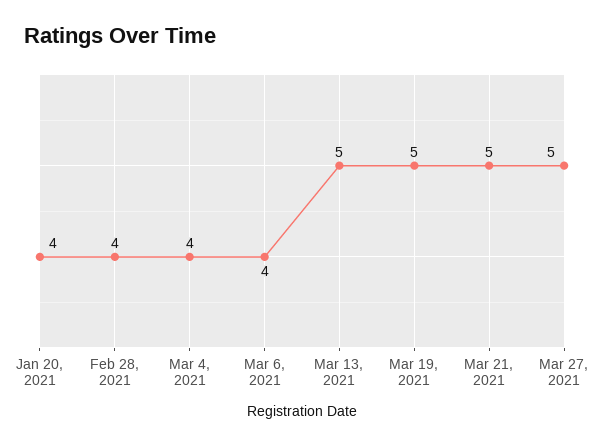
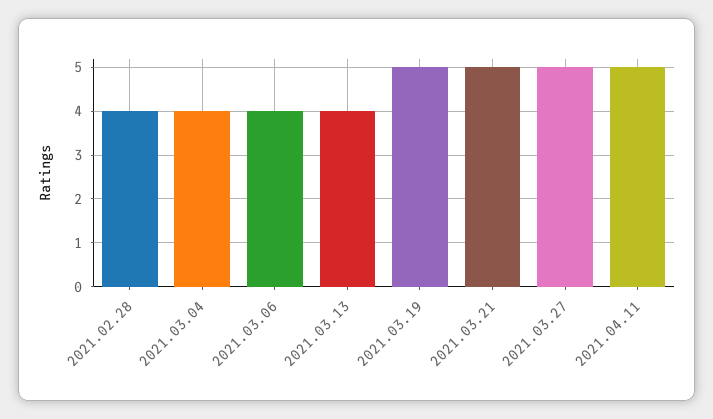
Jan 20, 2021: 4 -> none
Mar 13, 2021: 5 -> 4
2021.04.11: none -> 5

